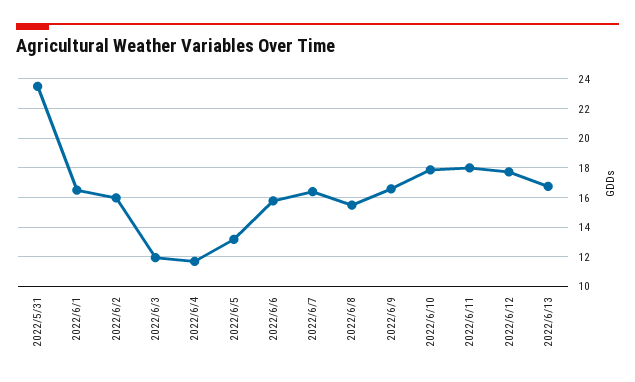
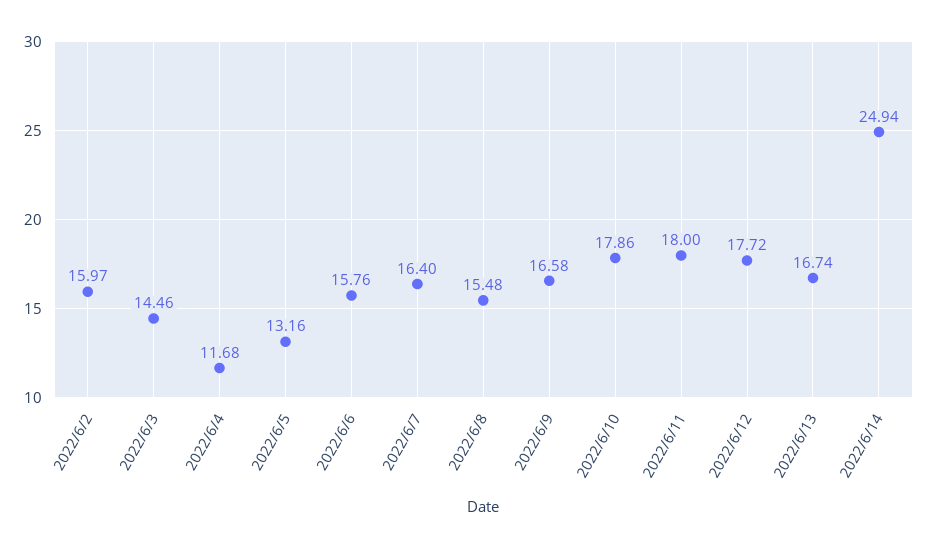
2022/5/31: 23.5 -> none
2022/6/1: 16.5 -> none
2022/6/3: 12 -> 14.46
2022/6/14: none -> 24.94

